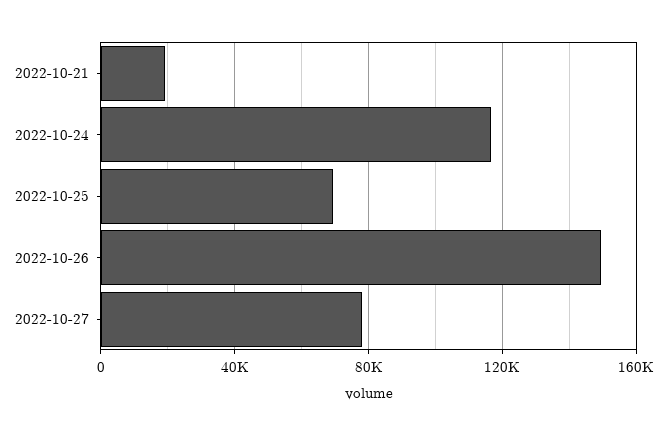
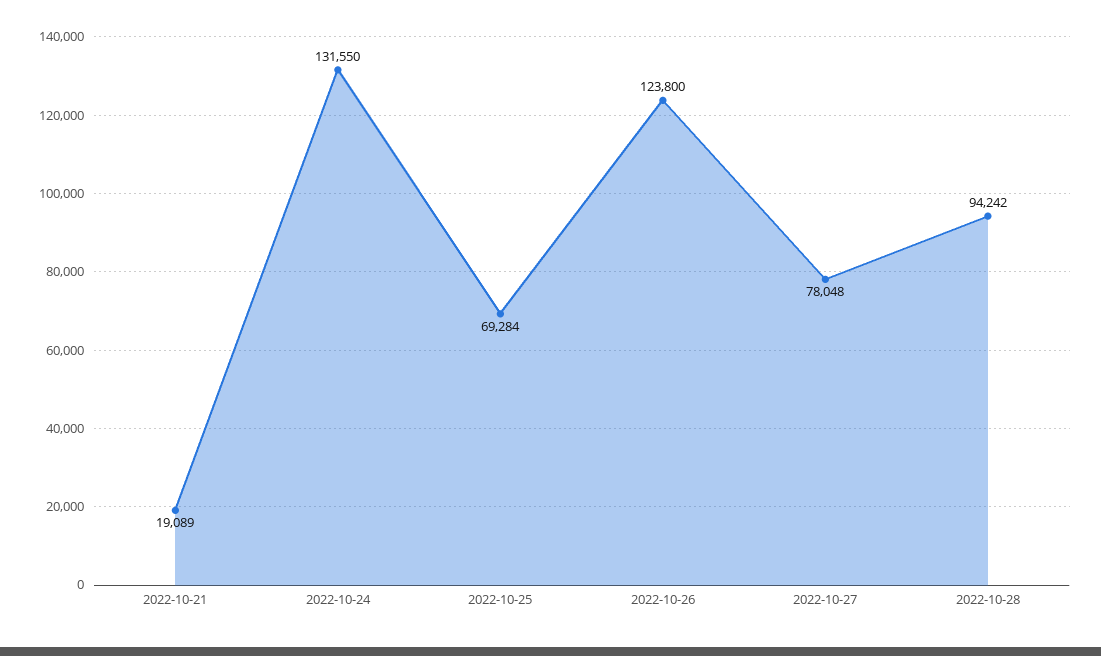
2022-10-24: 115000 -> 131550
2022-10-26: 150000 -> 123800
2022-10-28: none -> 94242

